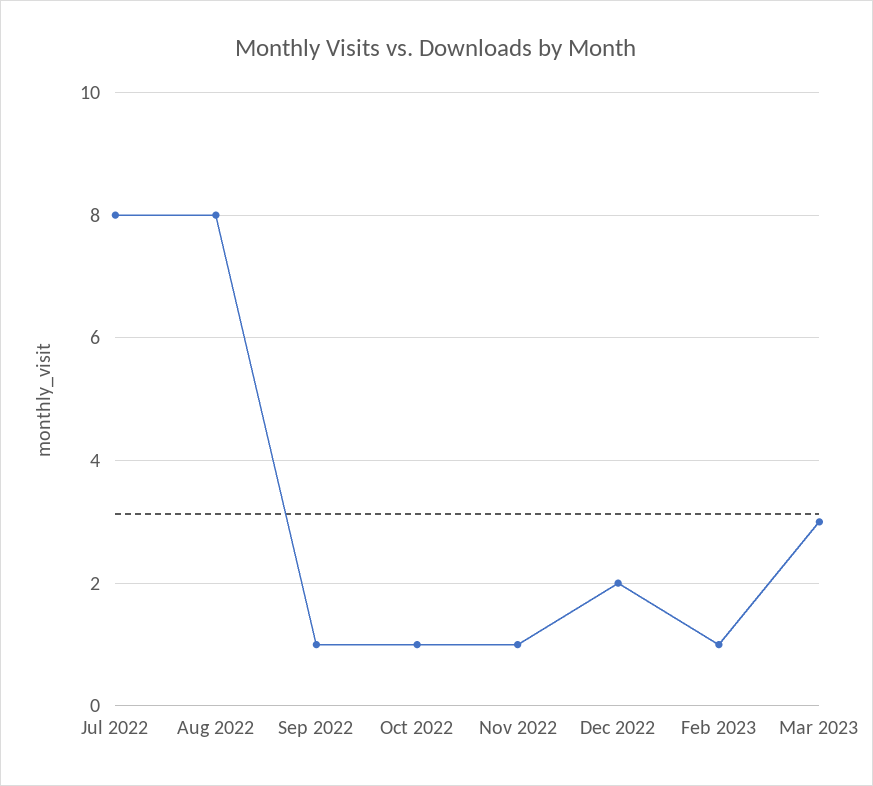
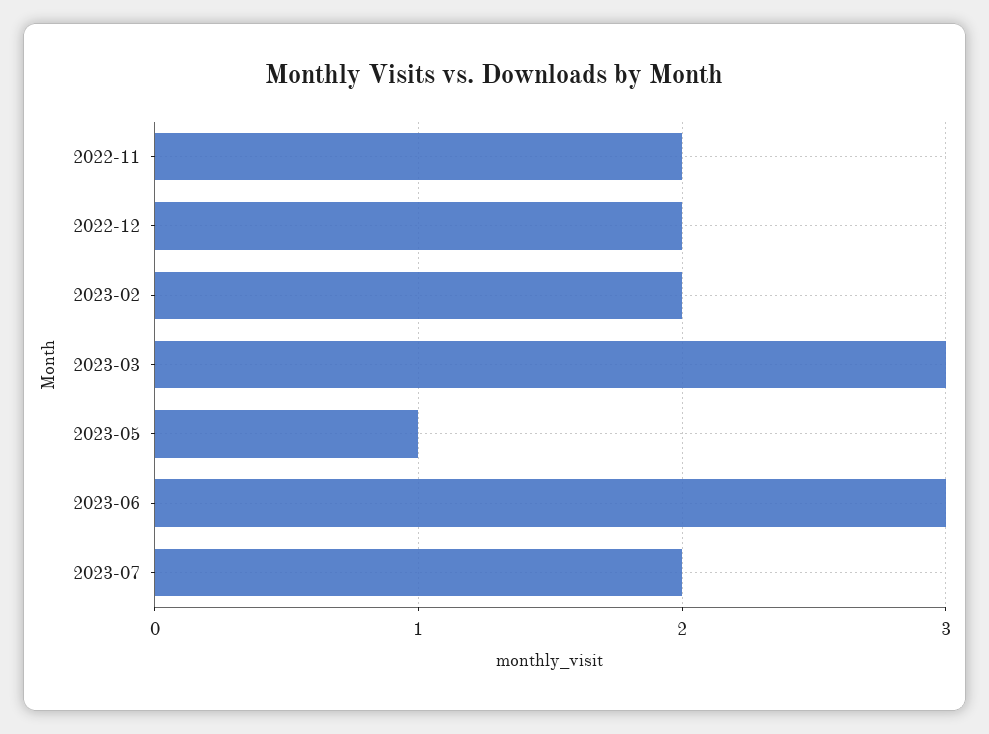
Jul 2022: 8 -> none
Aug 2022: 8 -> none
Sep 2022: 1 -> none
Oct 2022: 1 -> none
Nov 2022: 1 -> 2
Feb 2023: 1 -> 2
2023-05: none -> 1
2023-06: none -> 3
2023-07: none -> 2

